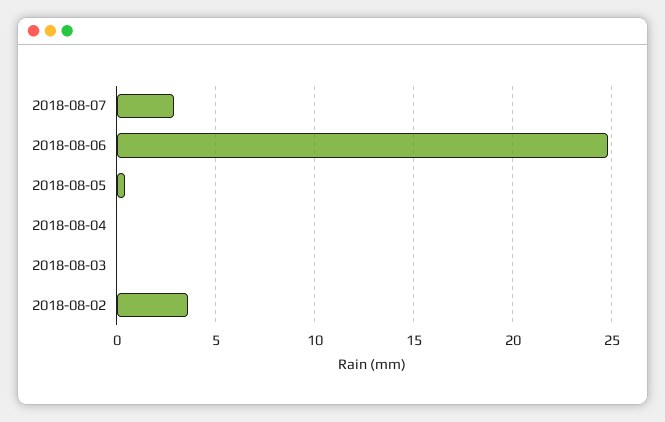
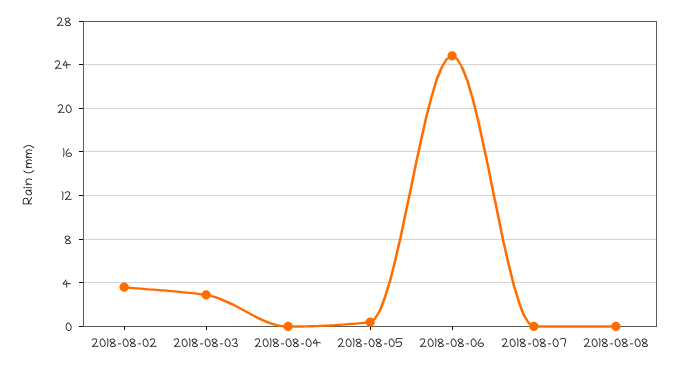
2018-08-07: 3 -> 0
2018-08-03: 0 -> 3
2018-08-08: none -> 0

